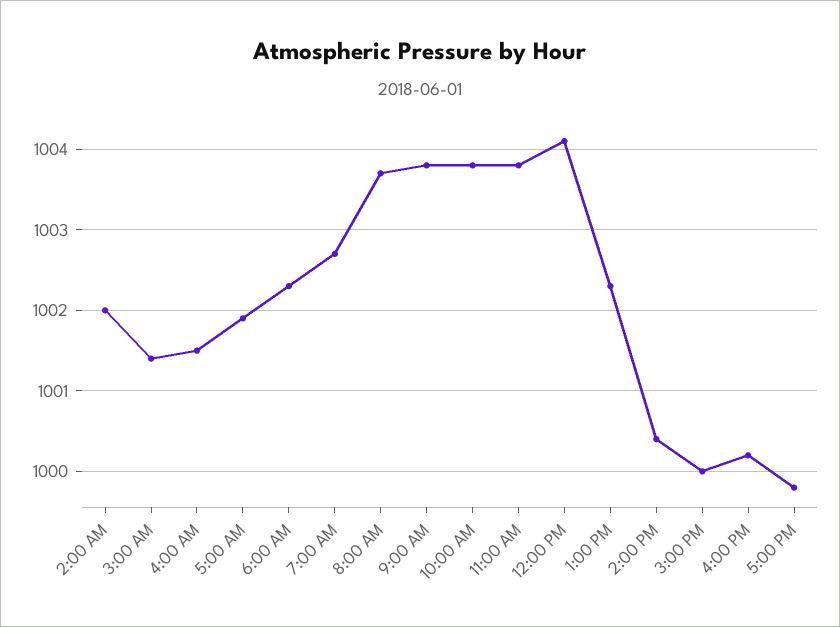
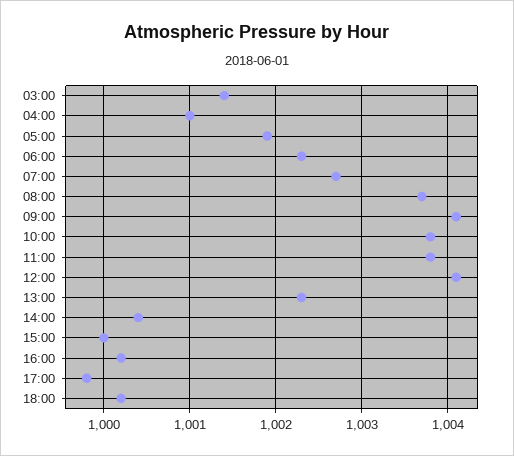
2:00 AM: 1002 -> none
4:00 AM: 1001.5 -> 1001
9:00 AM: 1003.8 -> 1004.1
18:00: none -> 1000.2

